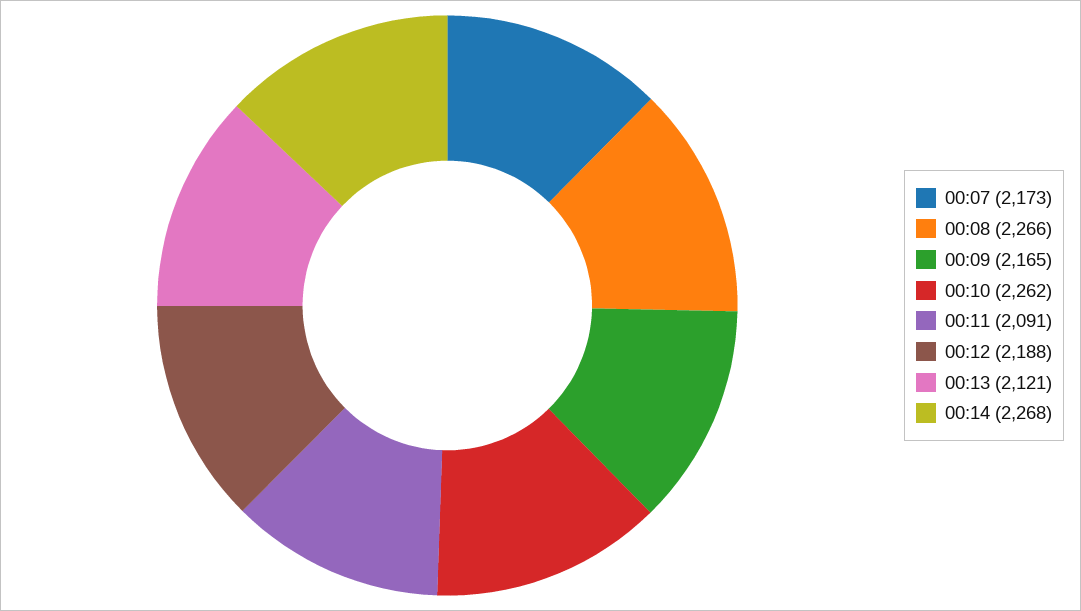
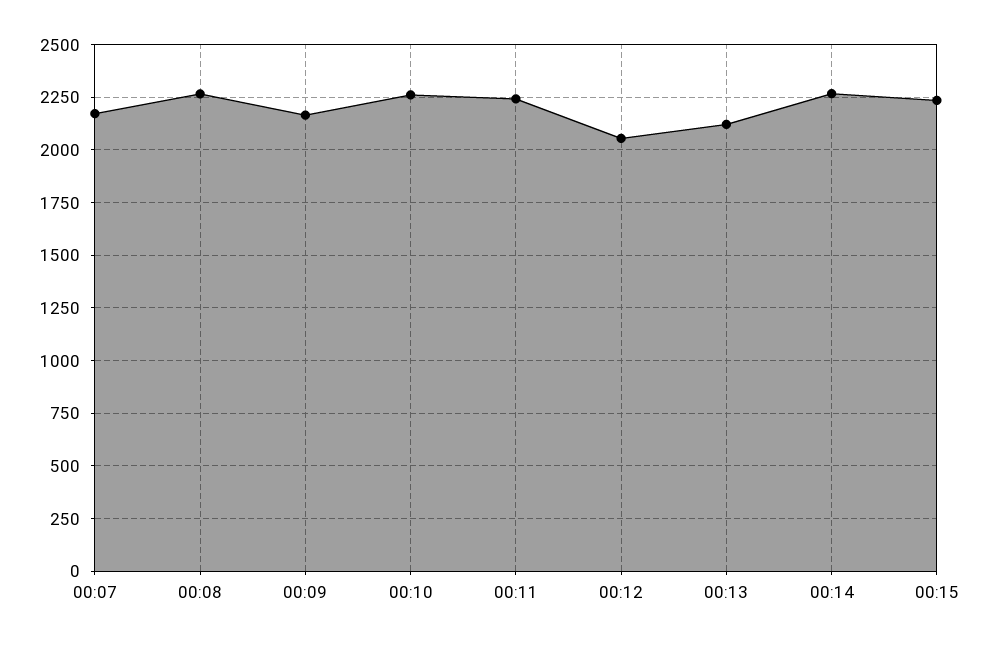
00:11: 2091 -> 2250
00:12: 2188 -> 2050
00:15: none -> 2250

